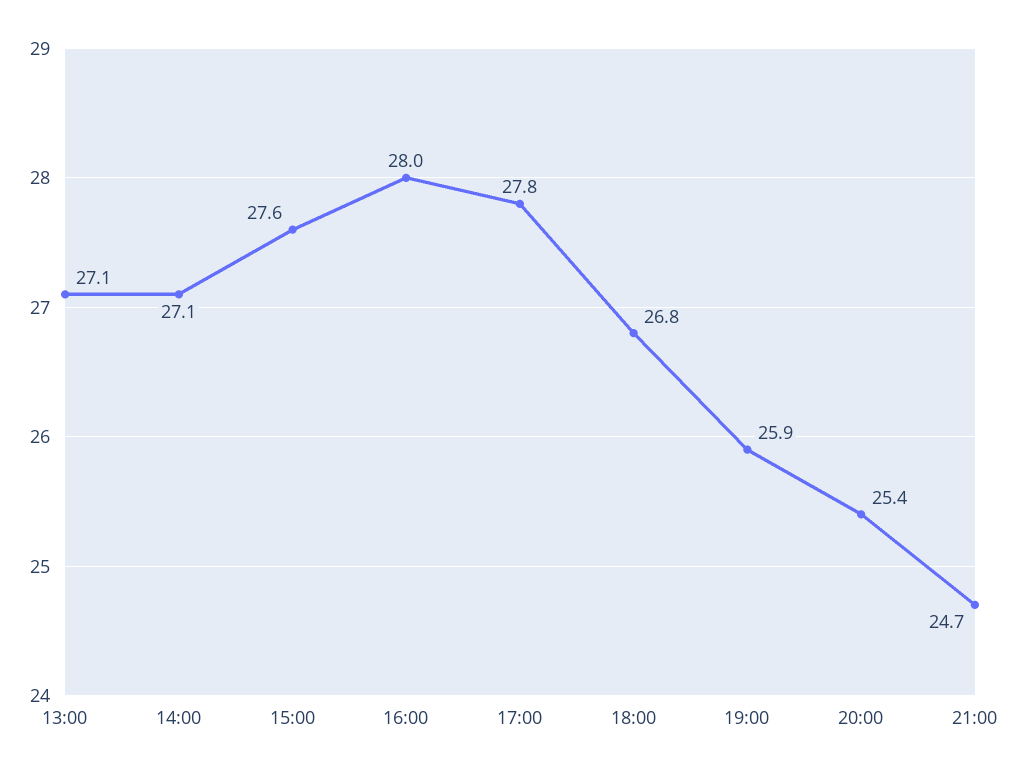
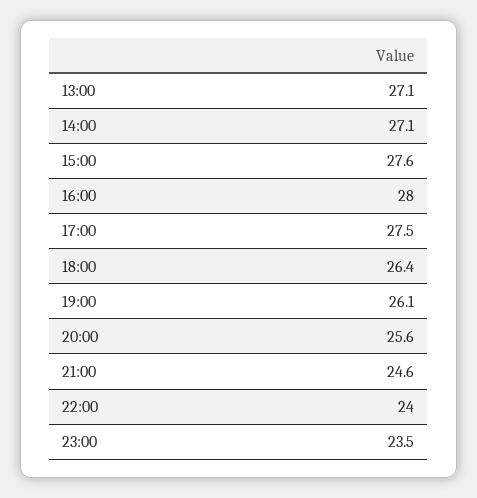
17:00: 27.8 -> 27.5
18:00: 26.8 -> 26.4
19:00: 25.9 -> 26.1
20:00: 25.4 -> 25.6
21:00: 24.7 -> 24.6
22:00: none -> 24
23:00: none -> 23.5

